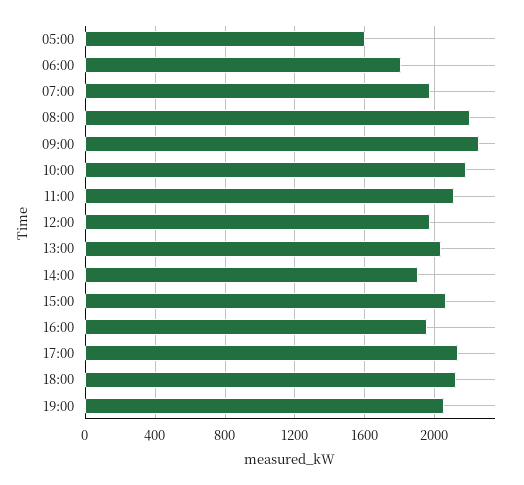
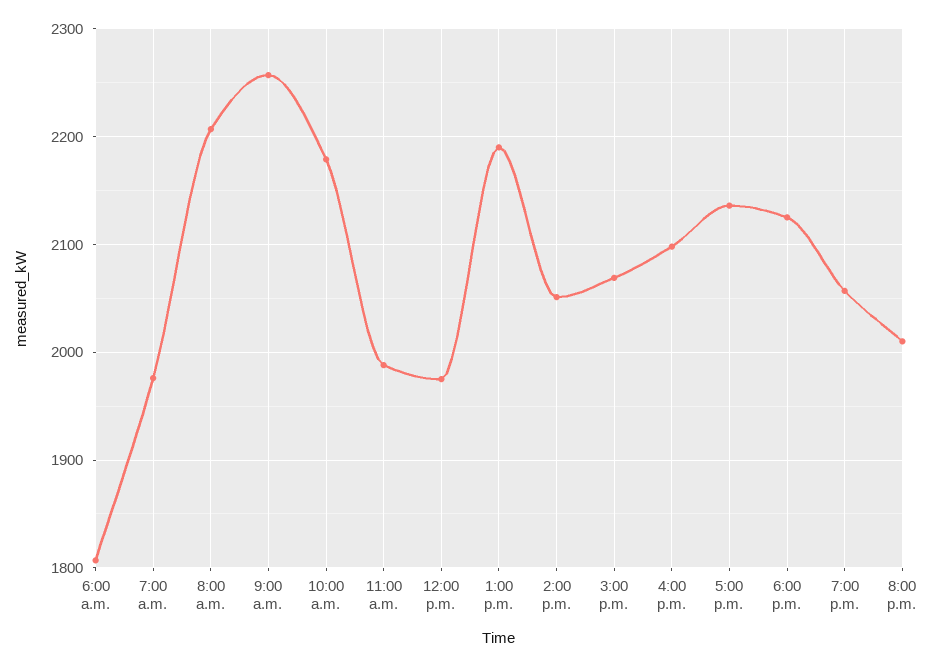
05:00: 1600 -> none
11:00: 2100 -> 1990
13:00: 2050 -> 2190
14:00: 1900 -> 2050
16:00: 1950 -> 2100
8:00 p.m.: none -> 2010

